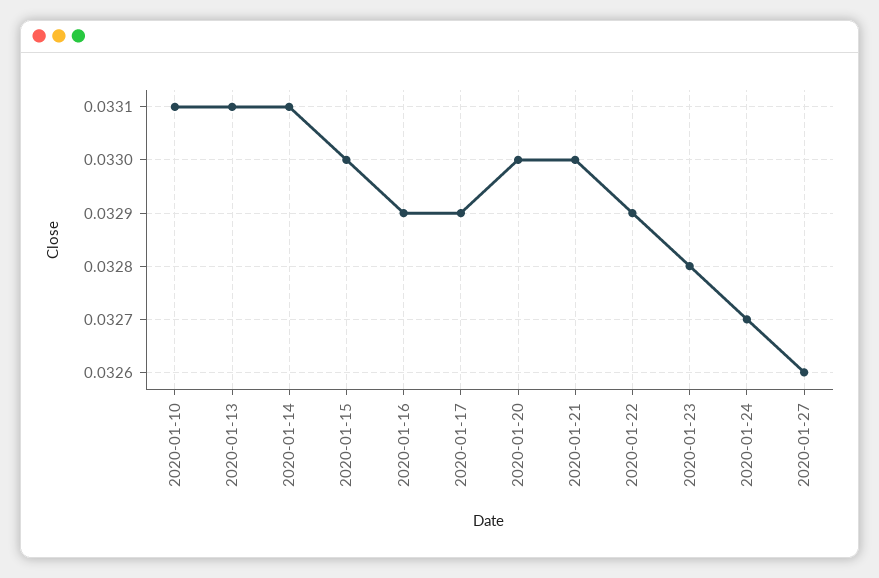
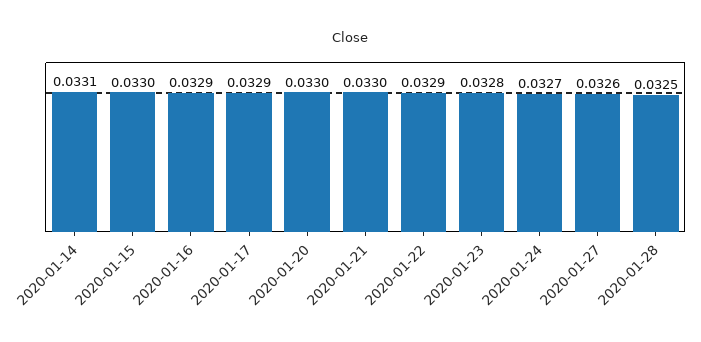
2020-01-10: 0.0331 -> none
2020-01-13: 0.0331 -> none
2020-01-28: none -> 0.0325

